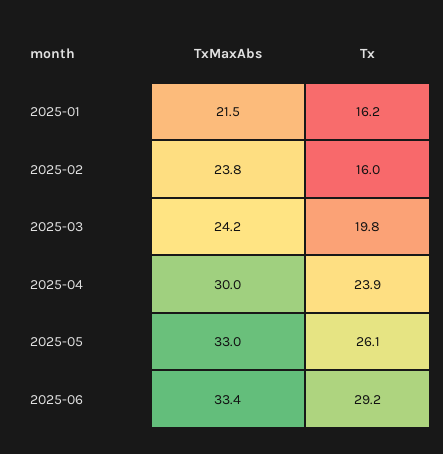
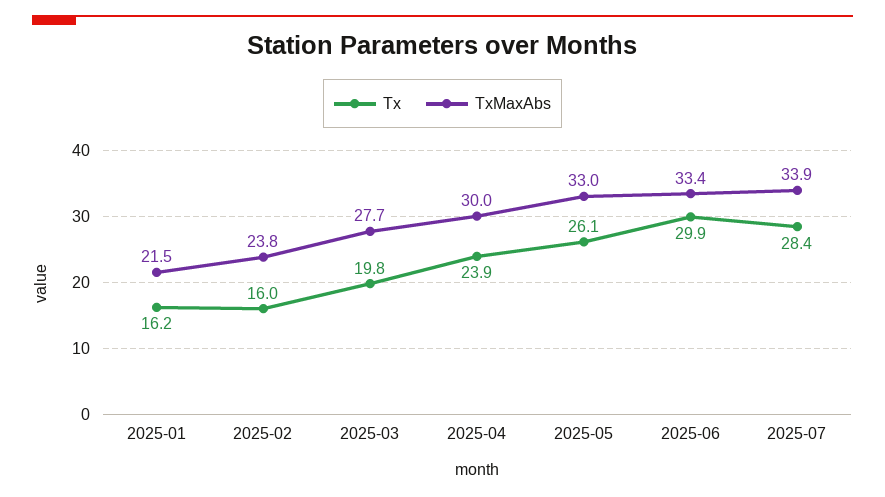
TxMaxAbs, 2025-03: 24.2 -> 27.7
Tx, 2025-06: 29.2 -> 29.9
Tx, 2025-07: none -> 28.4
TxMaxAbs, 2025-07: none -> 33.9

